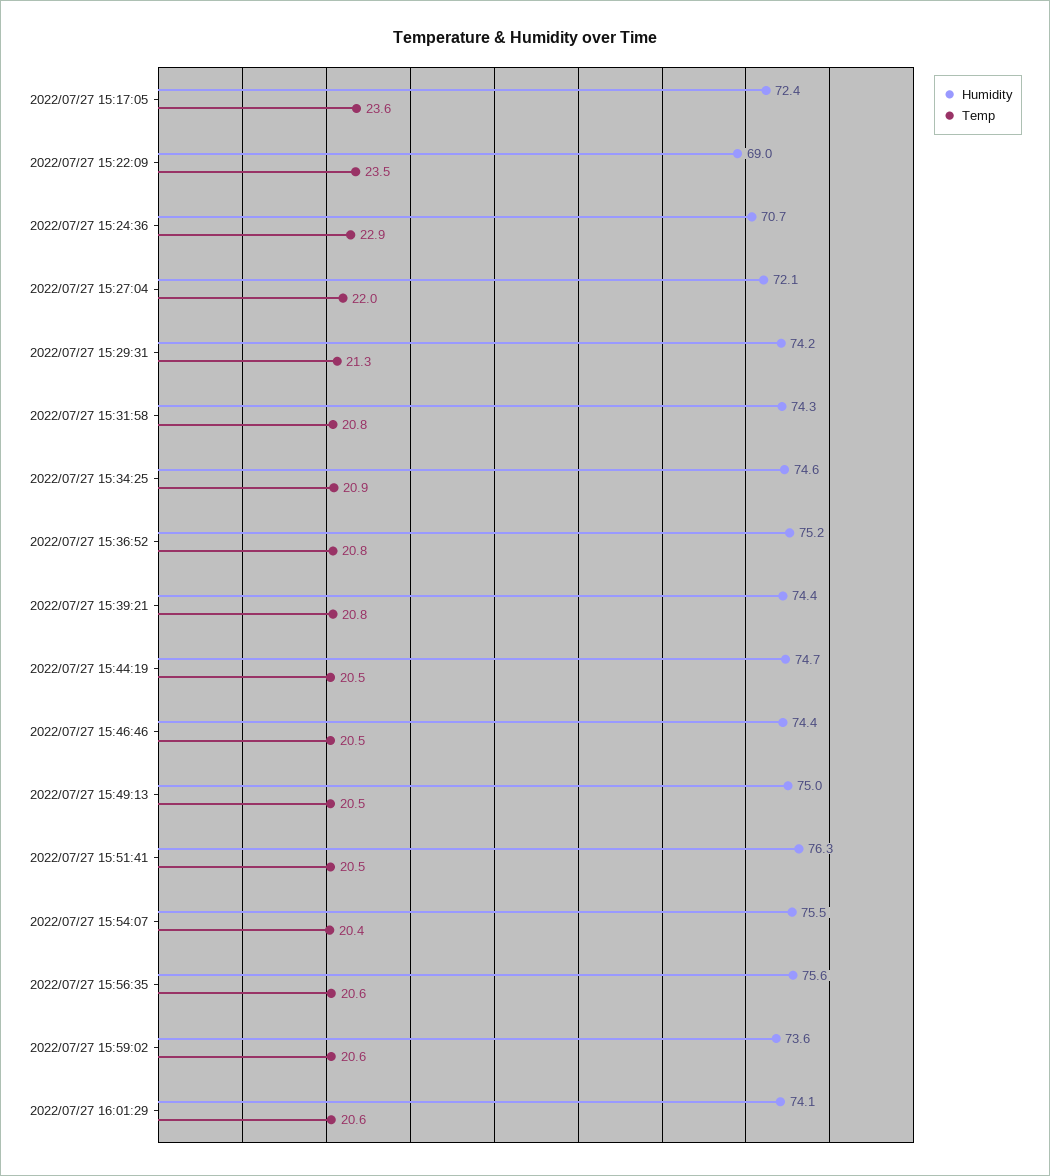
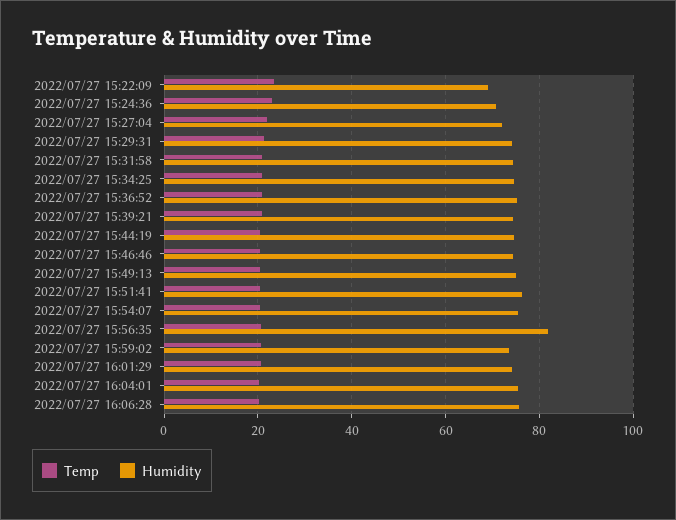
Humidity, 2022/07/27 15:17:05: 72.4 -> none
Temp, 2022/07/27 15:17:05: 23.6 -> none
Humidity, 2022/07/27 15:56:35: 75.6 -> 82
Temp, 2022/07/27 16:04:01: none -> 20
Humidity, 2022/07/27 16:04:01: none -> 76
Temp, 2022/07/27 16:06:28: none -> 20
Humidity, 2022/07/27 16:06:28: none -> 76

